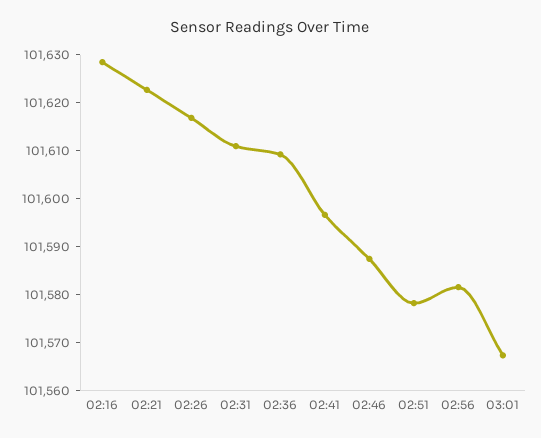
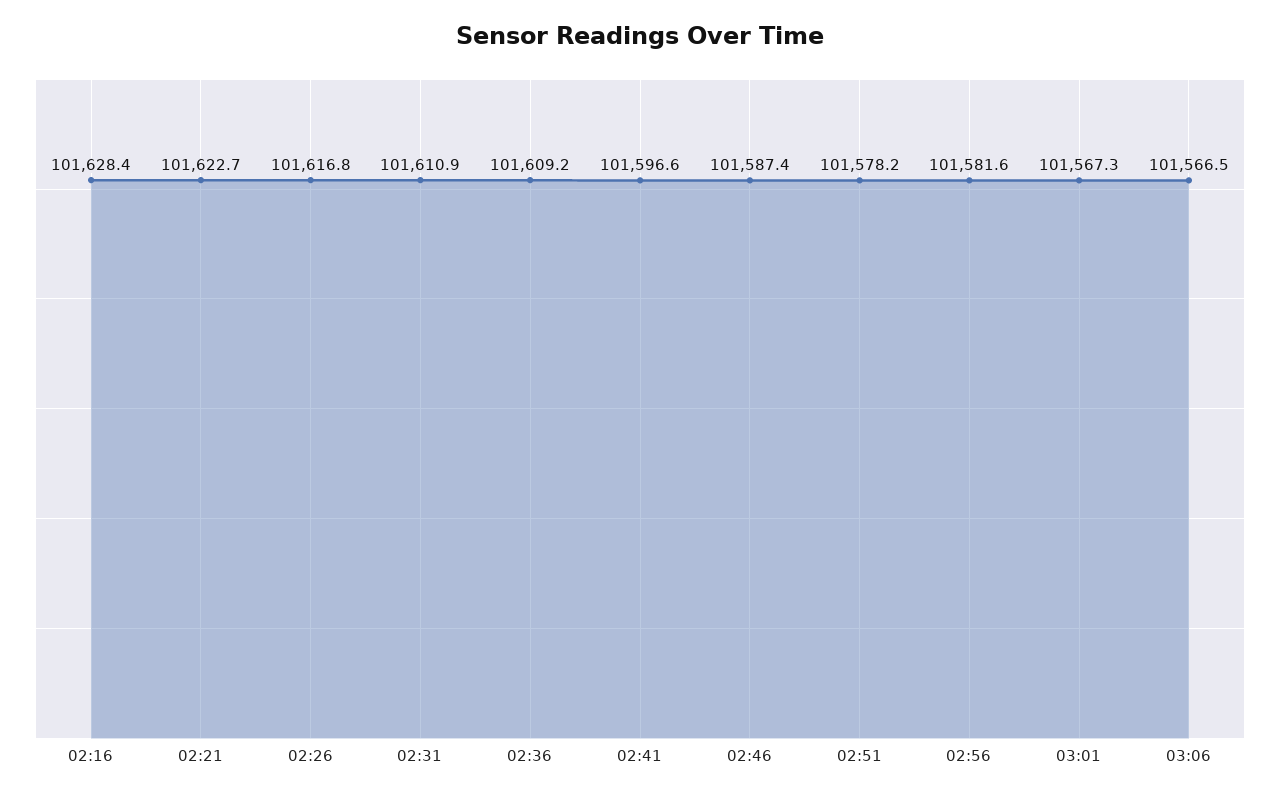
03:06: none -> 101566.5

